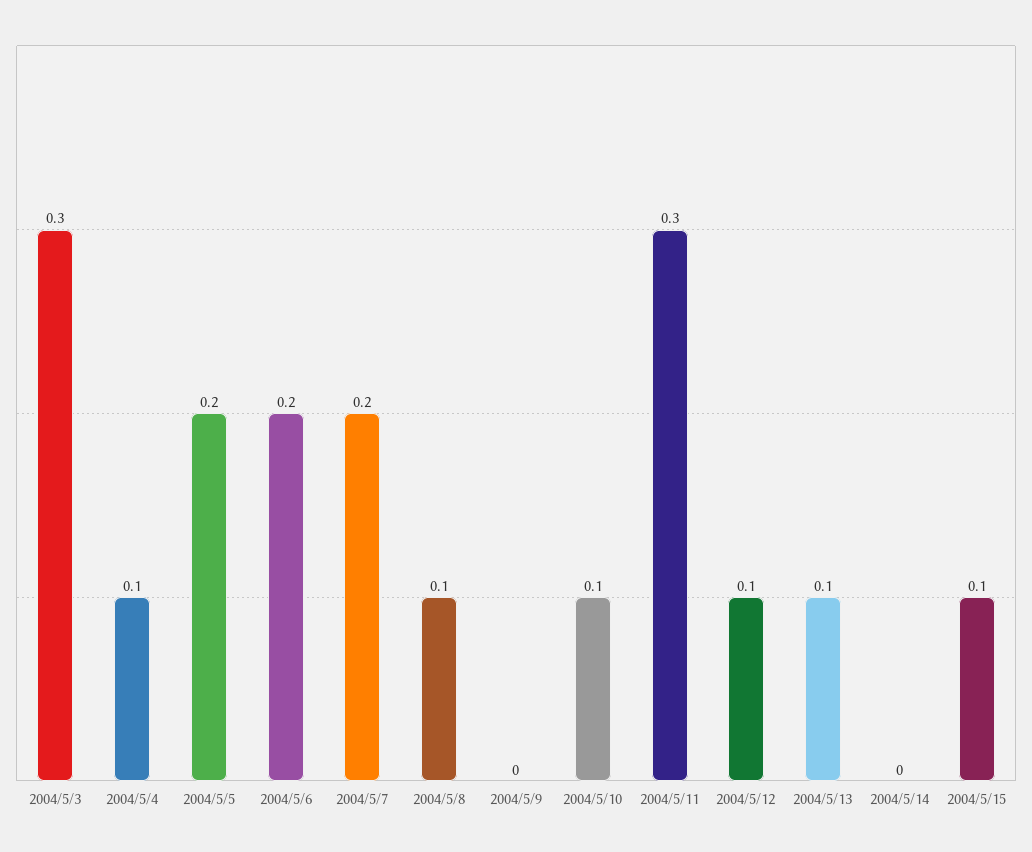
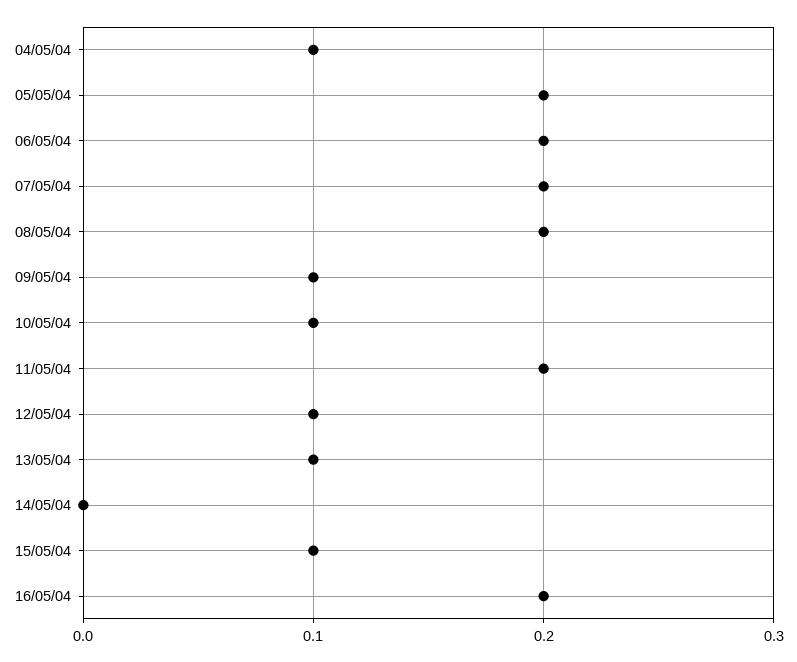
2004/5/3: 0.3 -> none
2004/5/8: 0.1 -> 0.2
2004/5/9: 0 -> 0.1
2004/5/11: 0.3 -> 0.2
16/05/04: none -> 0.2

